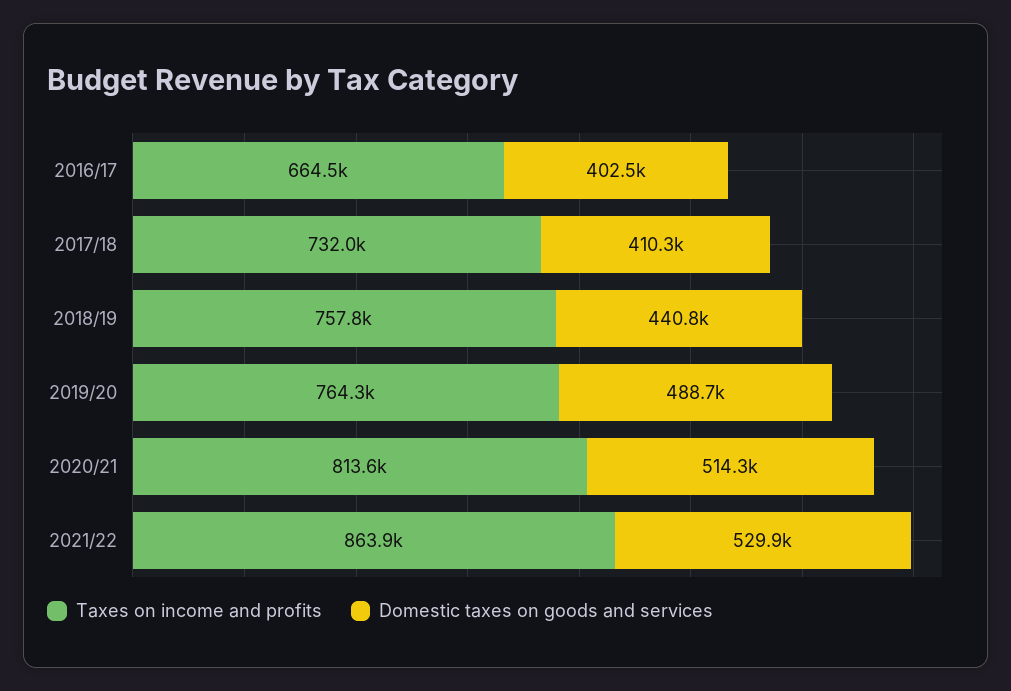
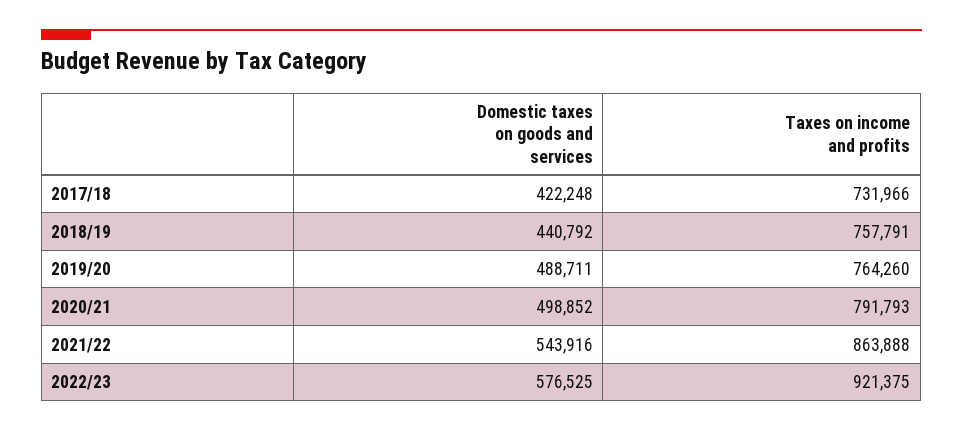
Taxes on income and profits, 2016/17: 664500 -> none
Domestic taxes on goods and services, 2016/17: 402500 -> none
Domestic taxes on goods and services, 2017/18: 410300 -> 422248
Taxes on income and profits, 2020/21: 813600 -> 791793
Domestic taxes on goods and services, 2020/21: 514300 -> 498852
Domestic taxes on goods and services, 2021/22: 529900 -> 543916
Domestic taxes on goods and services, 2022/23: none -> 576525
Taxes on income and profits, 2022/23: none -> 921375

